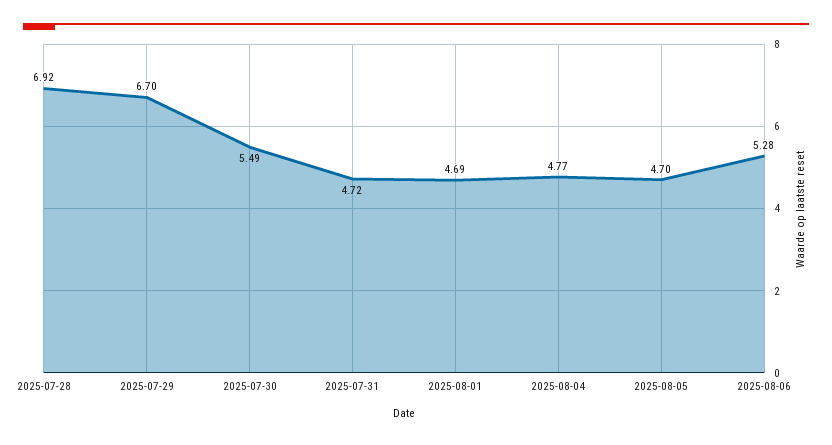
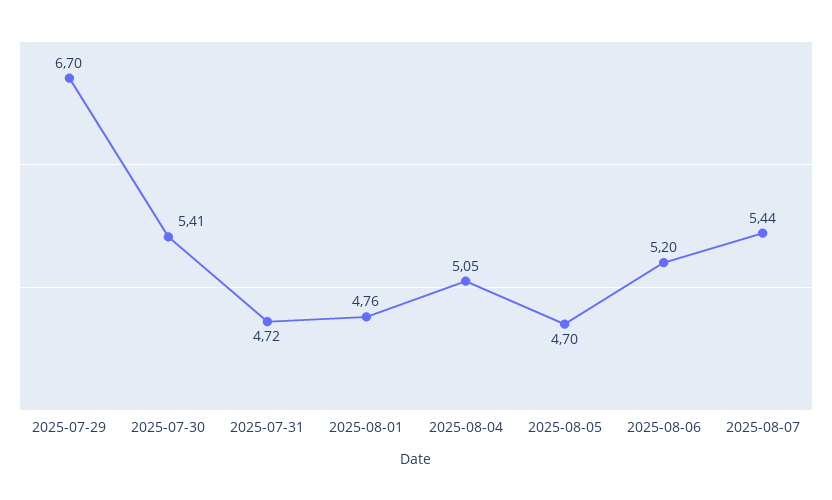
2025-07-28: 6.92 -> none
2025-07-30: 5.49 -> 5.41
2025-08-01: 4.69 -> 4.76
2025-08-04: 4.77 -> 5.05
2025-08-06: 5.28 -> 5.2
2025-08-07: none -> 5.44

